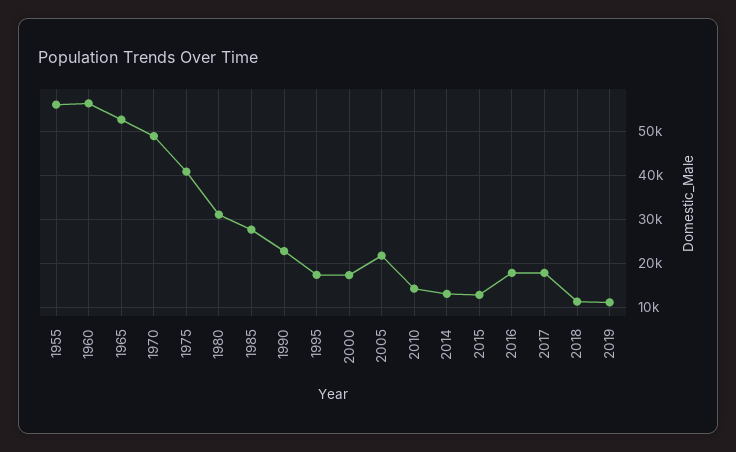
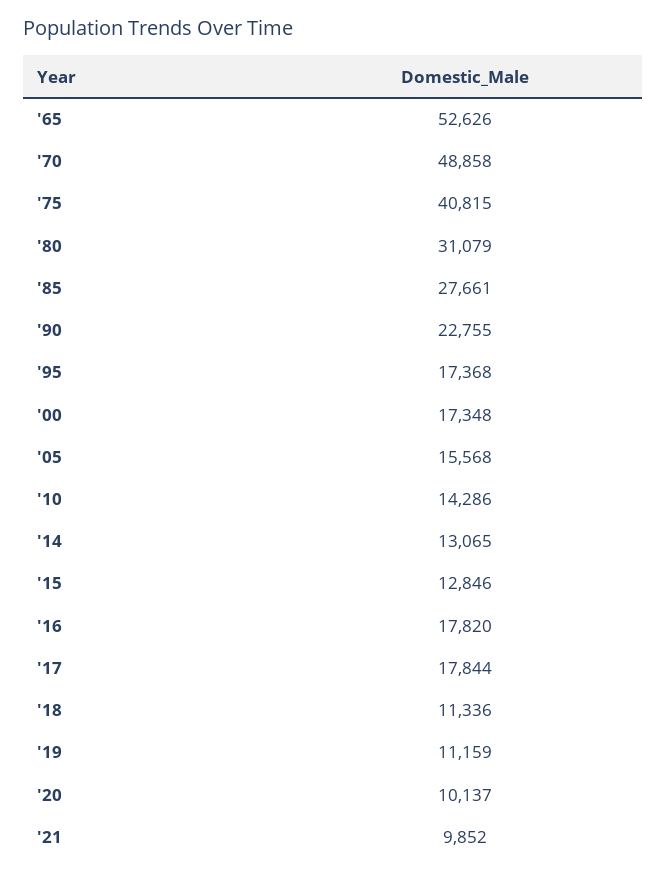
1955: 56000 -> none
1960: 56000 -> none
2005: 22000 -> 15568
'20: none -> 10137
'21: none -> 9852

